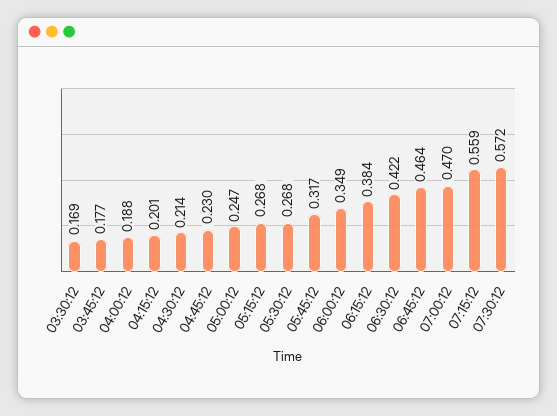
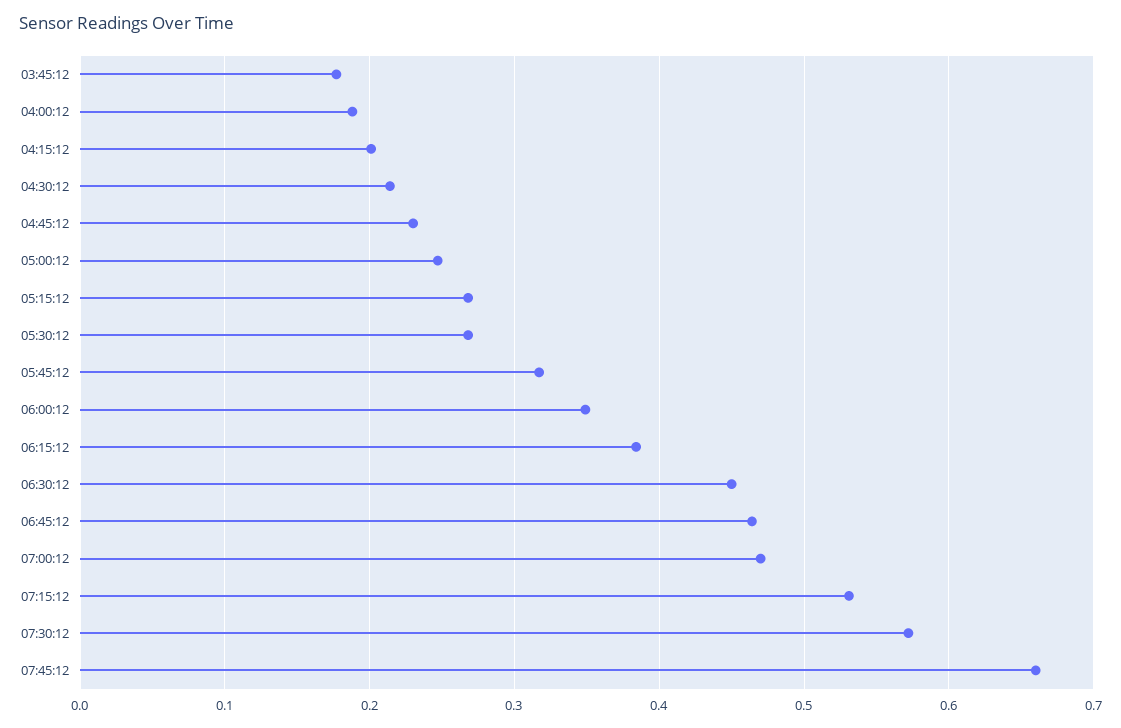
03:30:12: 0.169 -> none
06:30:12: 0.422 -> 0.45
07:15:12: 0.559 -> 0.53
07:45:12: none -> 0.66

